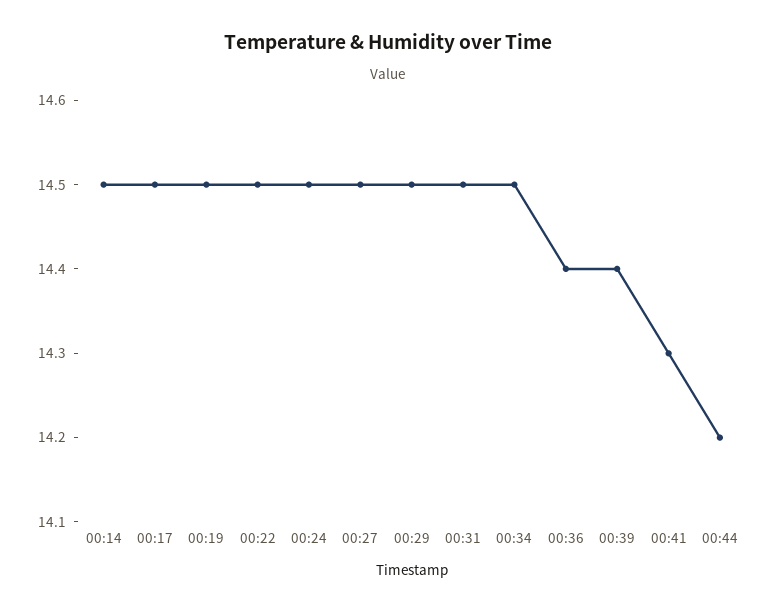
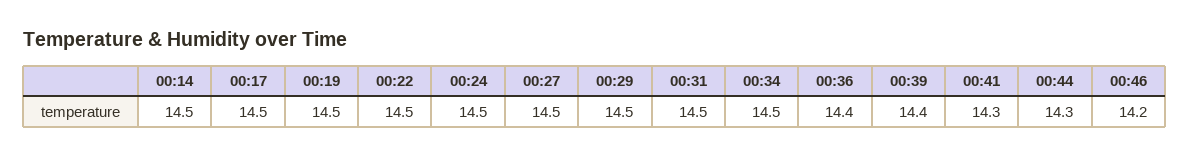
00:44: 14.2 -> 14.3
00:46: none -> 14.2

